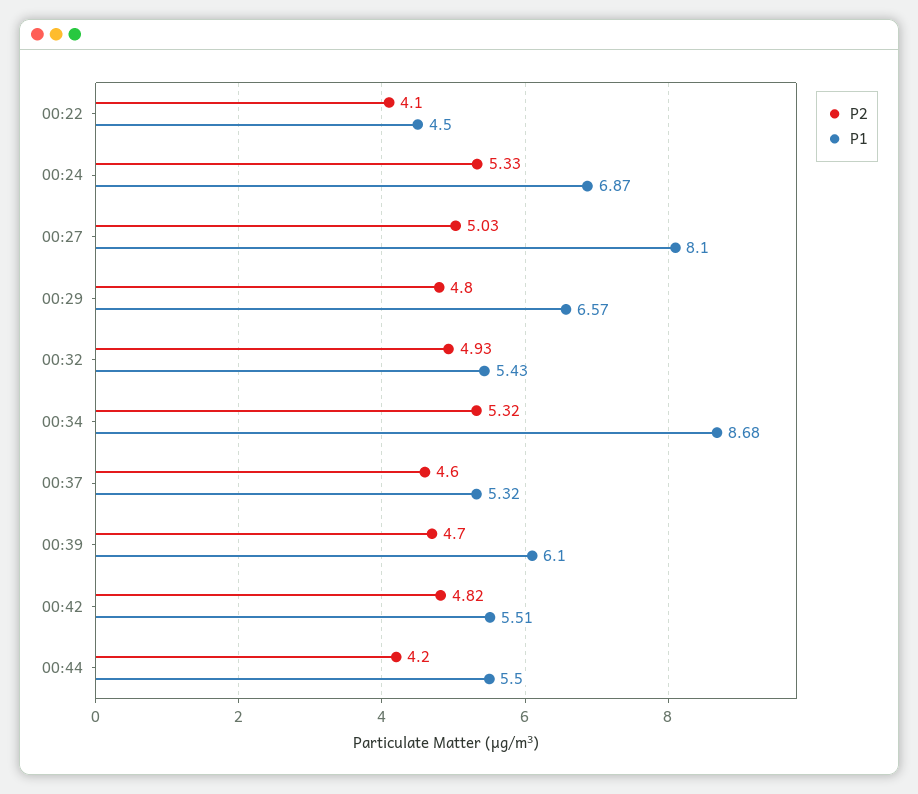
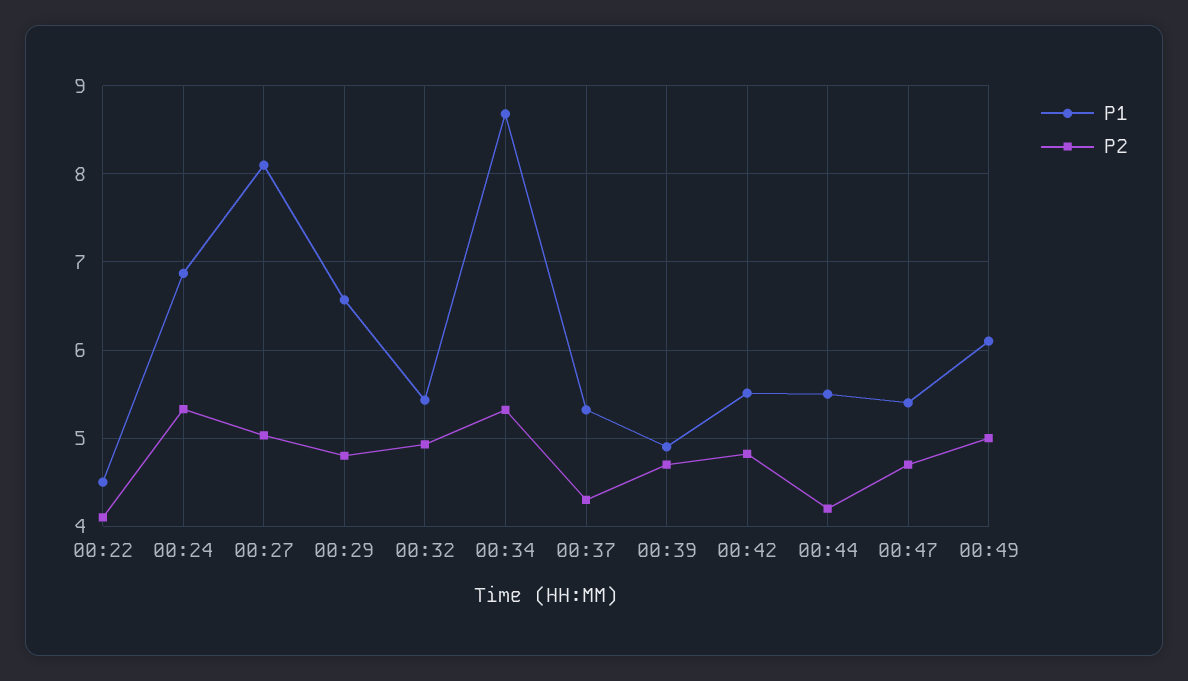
P2, 00:37: 4.6 -> 4.3
P1, 00:39: 6.1 -> 4.9
P1, 00:47: none -> 5.4
P2, 00:47: none -> 4.7
P1, 00:49: none -> 6.1
P2, 00:49: none -> 5

